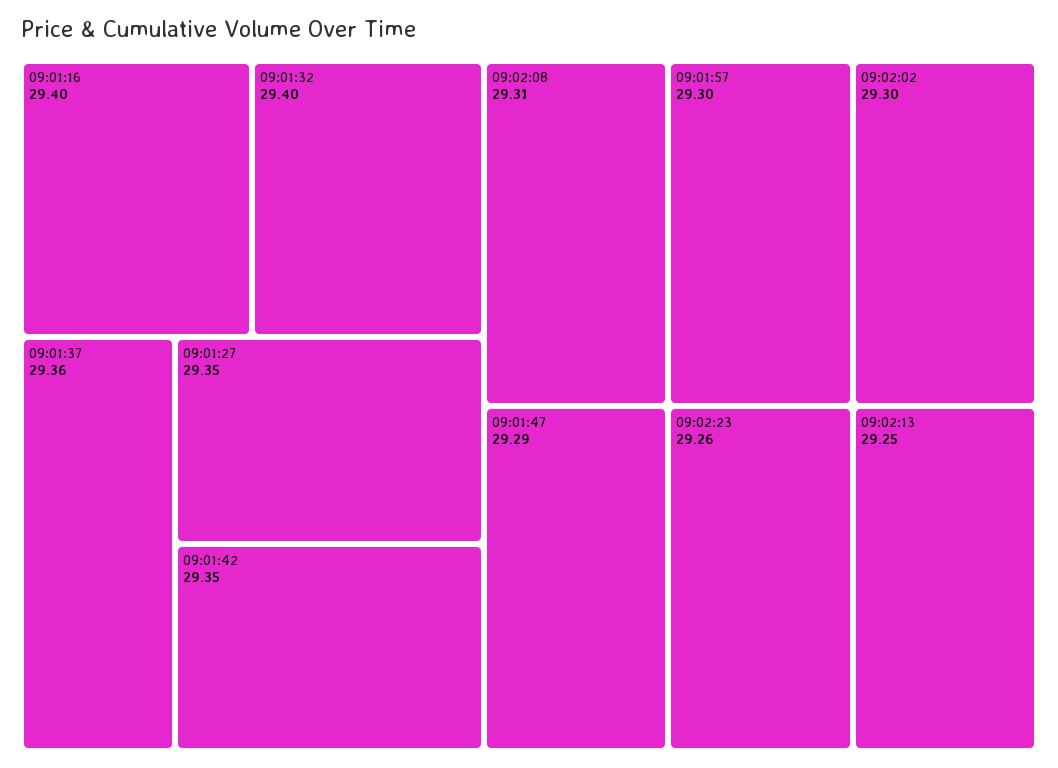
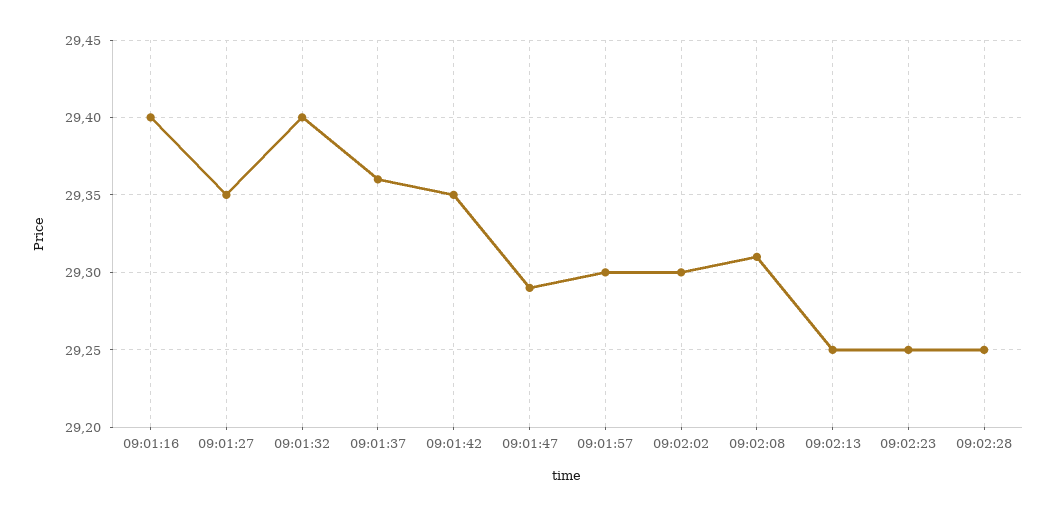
09:02:23: 29.26 -> 29.25
09:02:28: none -> 29.25

